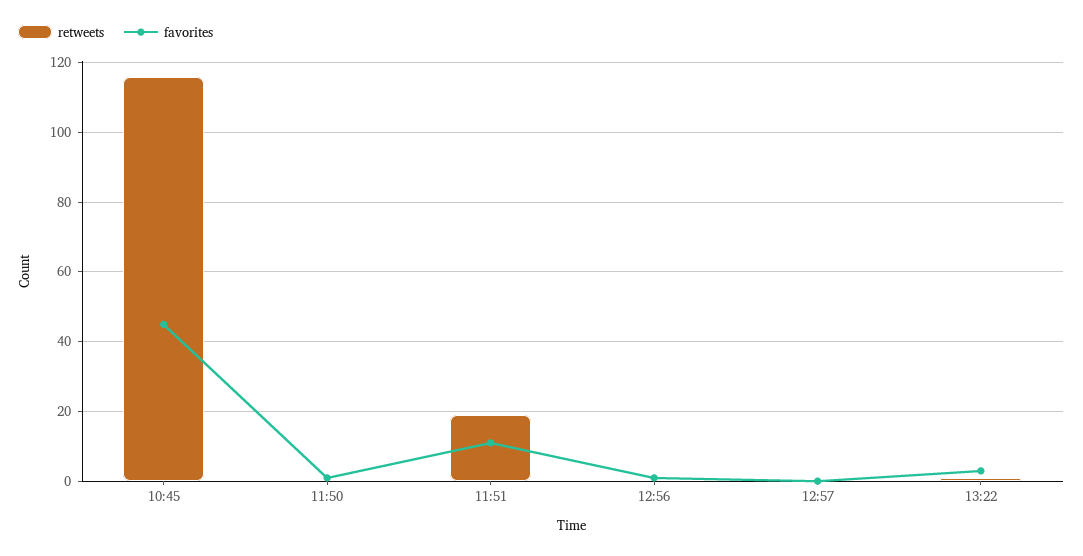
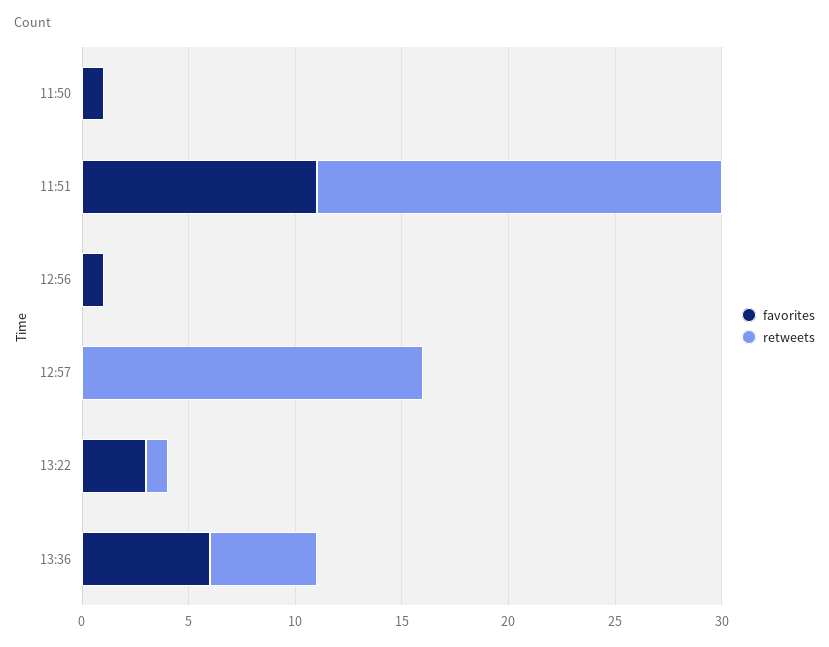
retweets, 10:45: 115 -> none
favorites, 10:45: 45 -> none
retweets, 12:57: 0 -> 16
favorites, 13:36: none -> 6
retweets, 13:36: none -> 5

